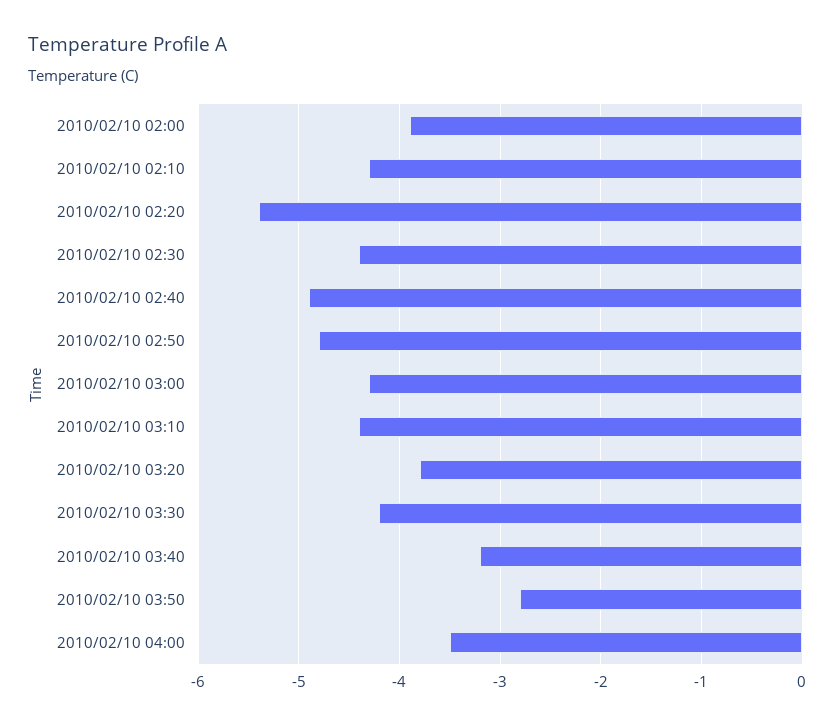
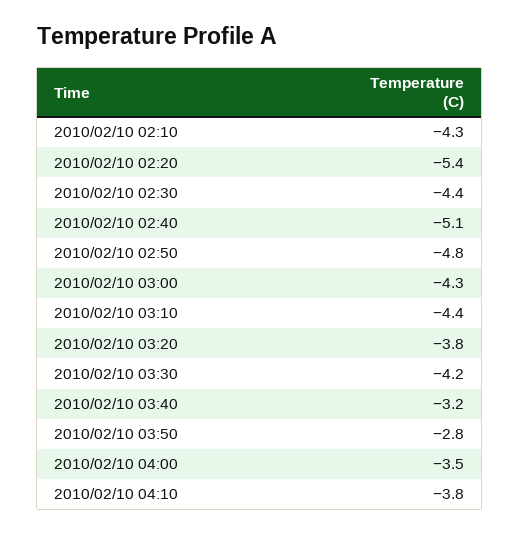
2010/02/10 02:00: -3.9 -> none
2010/02/10 02:40: -4.9 -> -5.1
2010/02/10 04:10: none -> -3.8

